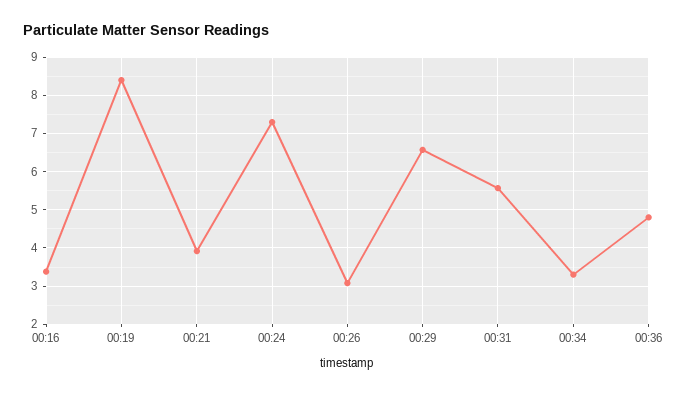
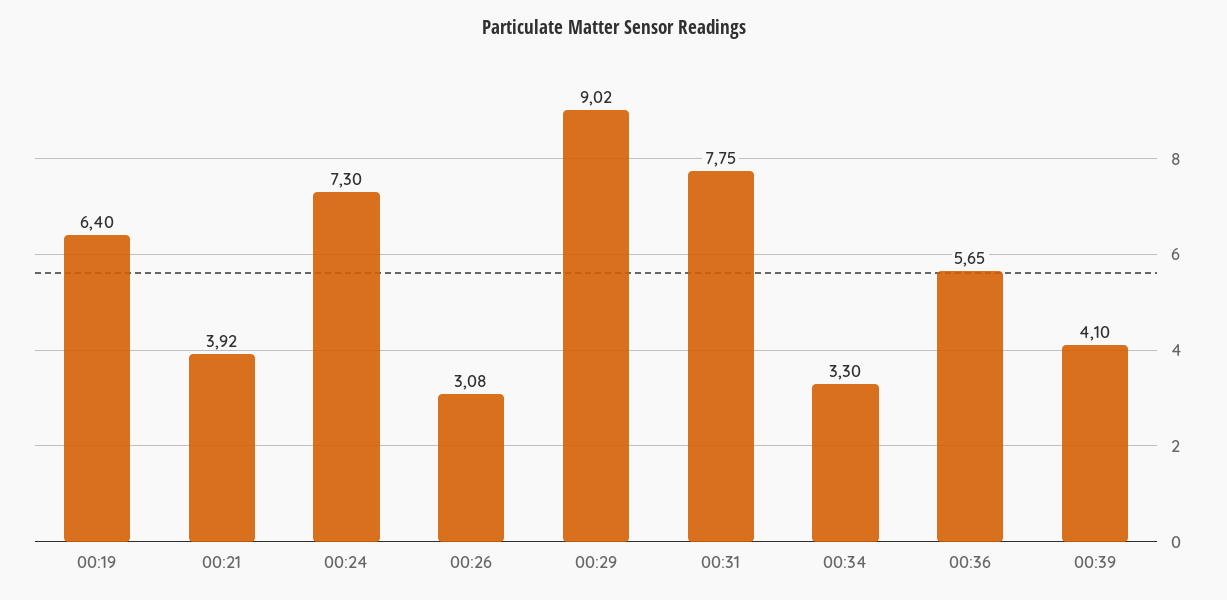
00:16: 3.4 -> none
00:19: 8.4 -> 6.4
00:29: 6.6 -> 9.02
00:31: 5.6 -> 7.75
00:36: 4.8 -> 5.65
00:39: none -> 4.1

